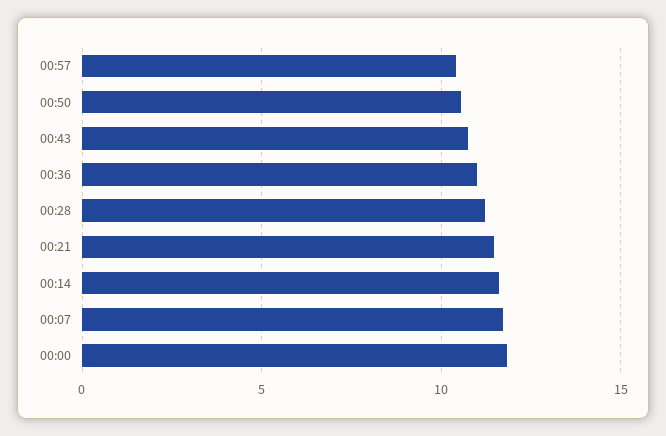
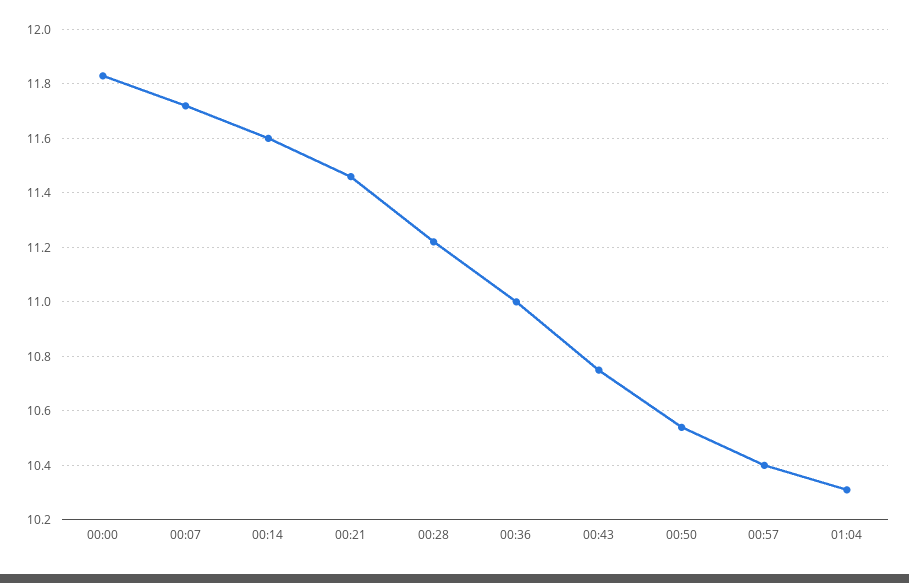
01:04: none -> 10.3

